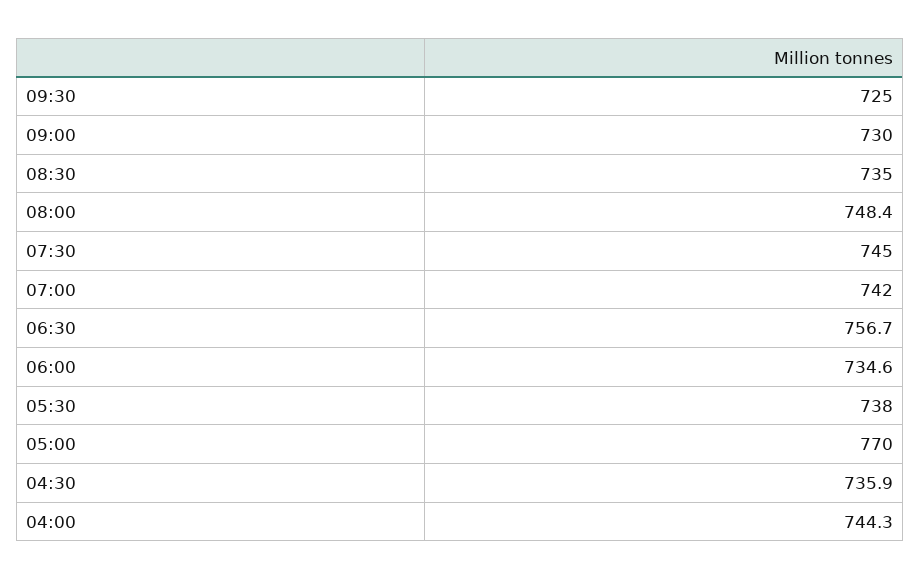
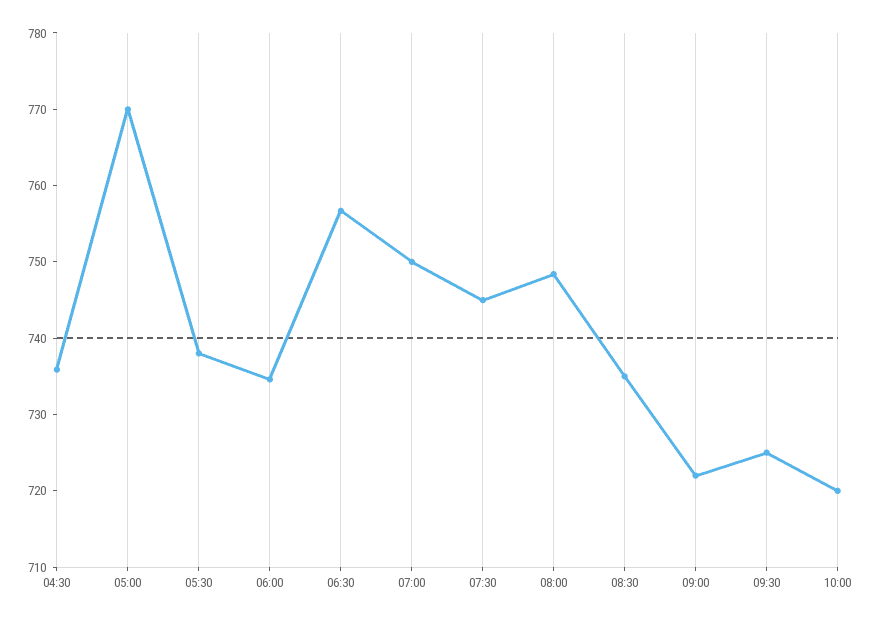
09:00: 730 -> 722
07:00: 742 -> 750
04:00: 744.3 -> none
10:00: none -> 720

